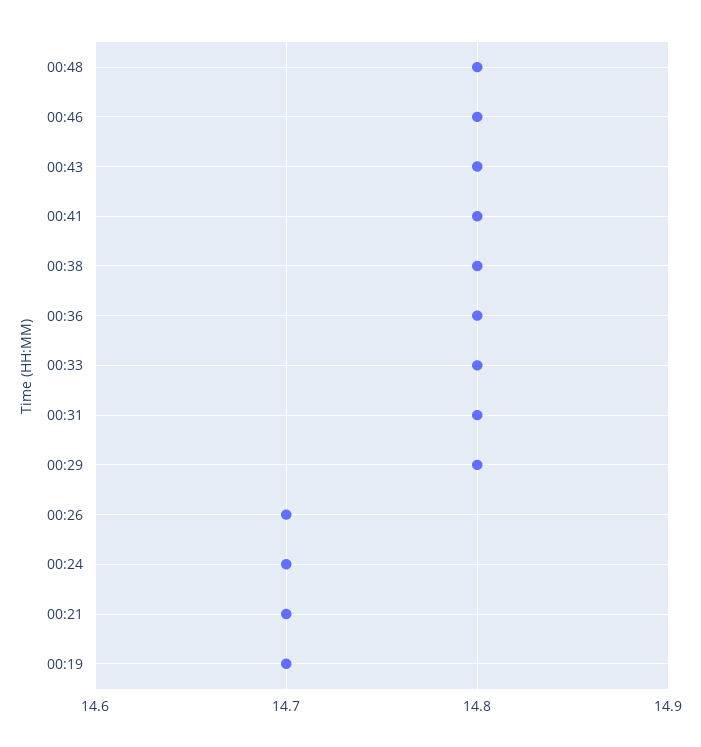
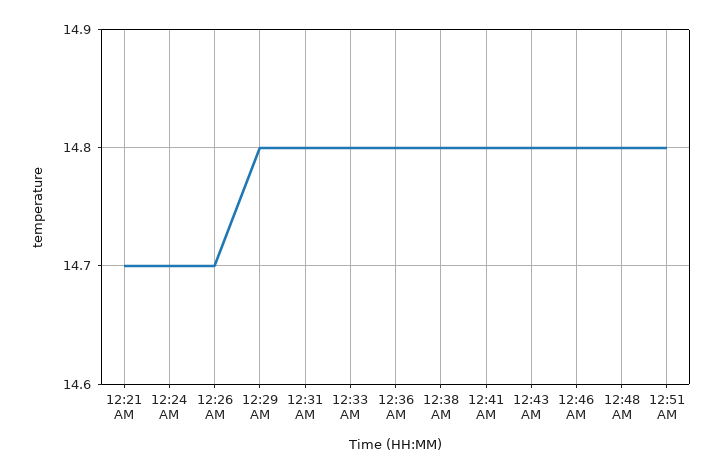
00:19: 14.7 -> none
12:51 AM: none -> 14.8

